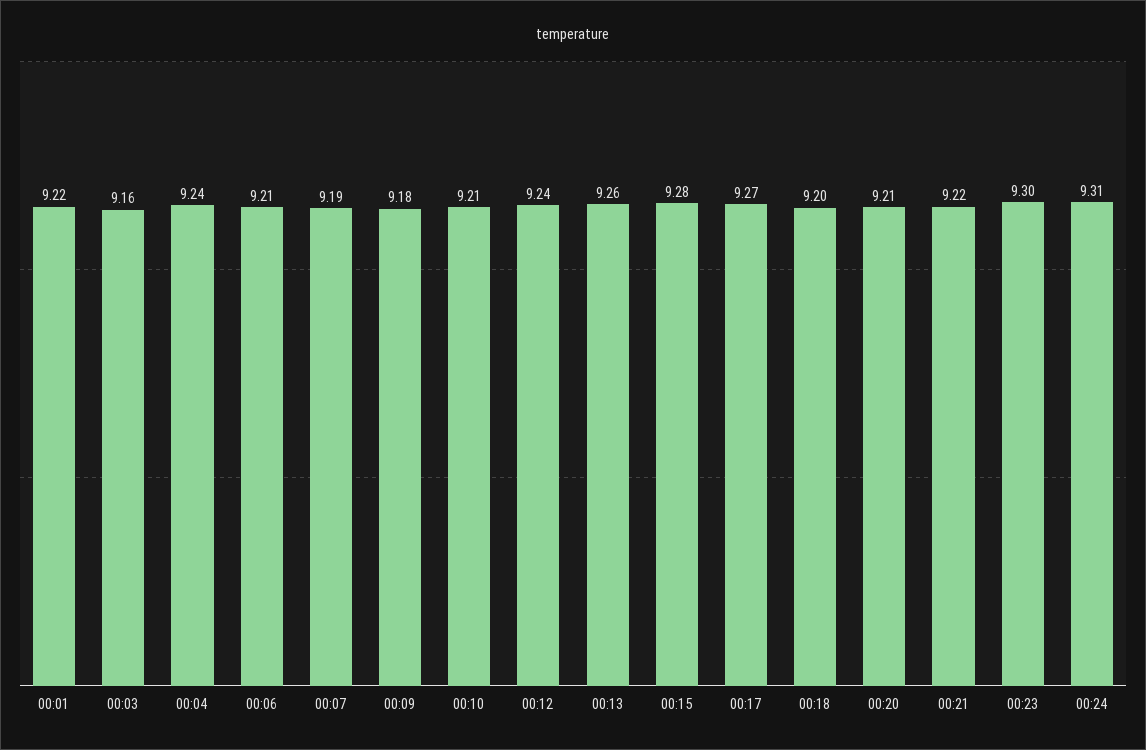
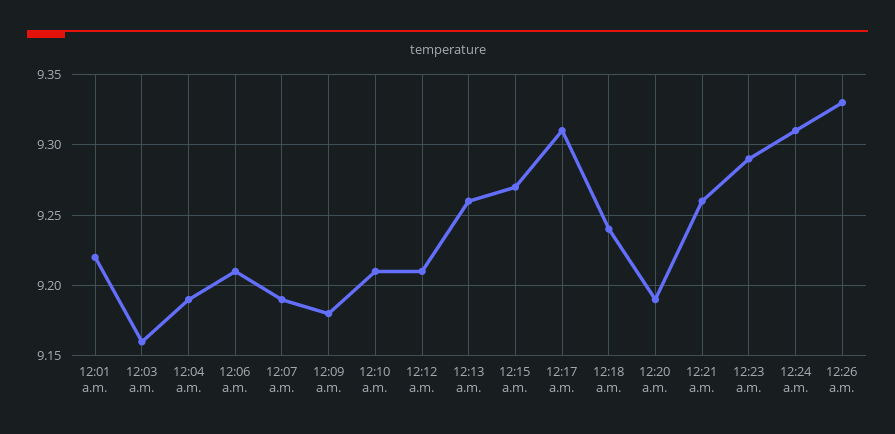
00:04: 9.24 -> 9.19
00:12: 9.24 -> 9.21
00:15: 9.28 -> 9.27
00:17: 9.27 -> 9.31
00:18: 9.2 -> 9.24
00:20: 9.21 -> 9.19
00:21: 9.22 -> 9.26
00:23: 9.3 -> 9.29
12:26 a.m.: none -> 9.33

